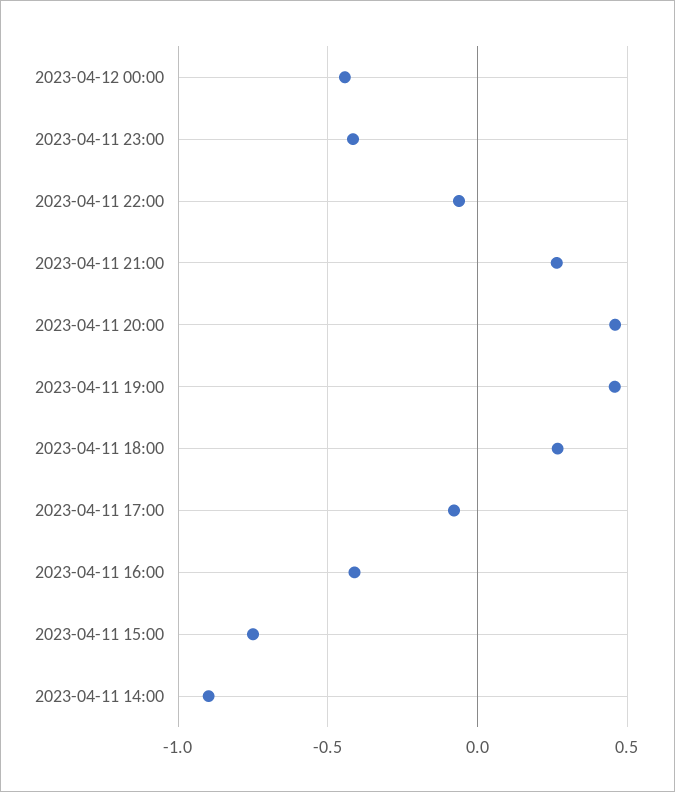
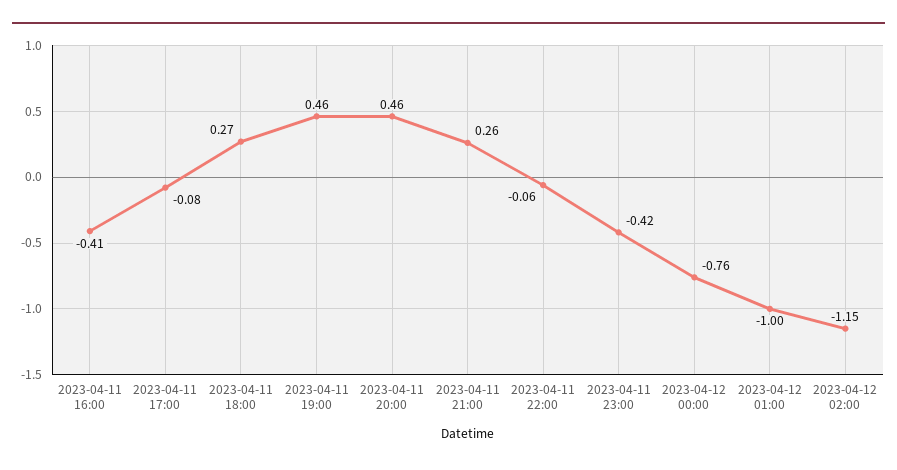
2023-04-12 00:00: -0.45 -> -0.76
2023-04-11 15:00: -0.75 -> none
2023-04-11 14:00: -0.9 -> none
2023-04-12 01:00: none -> -1
2023-04-12 02:00: none -> -1.15

